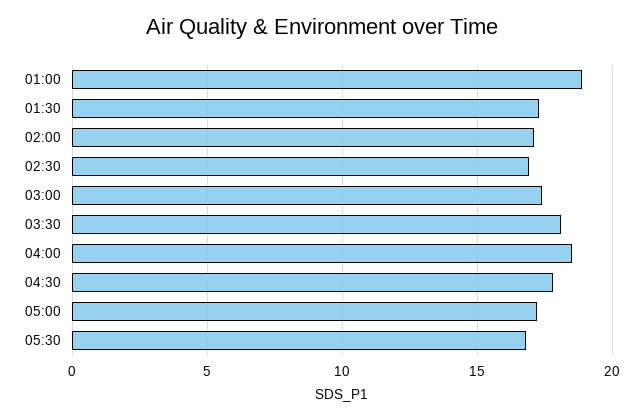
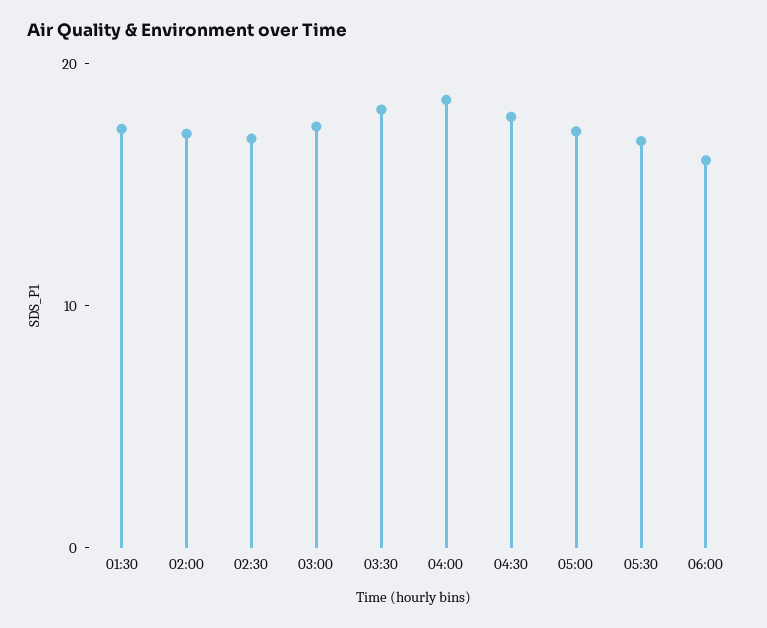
01:00: 19 -> none
06:00: none -> 16

